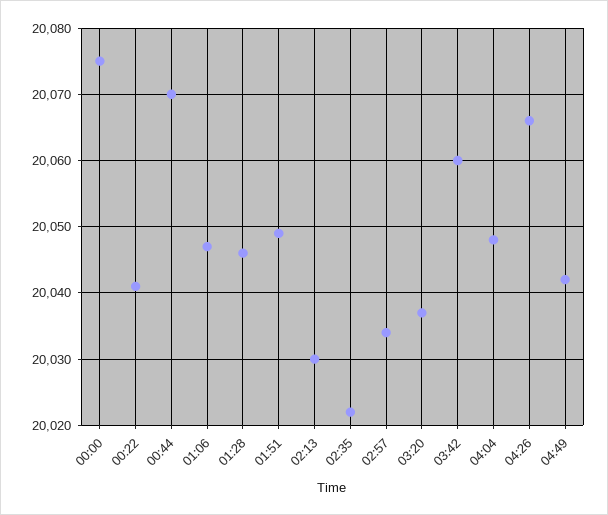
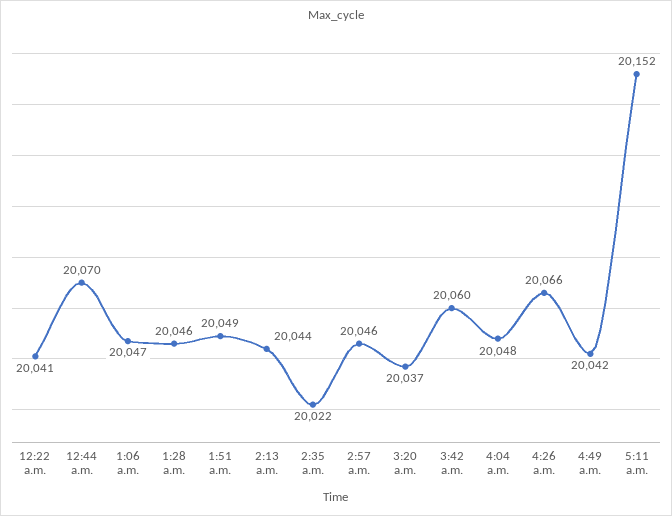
00:00: 20075 -> none
02:13: 20030 -> 20044
02:57: 20034 -> 20046
5:11 a.m.: none -> 20152

